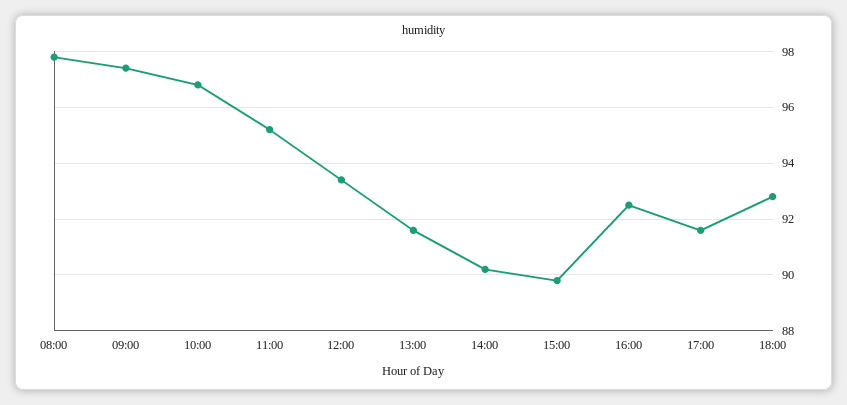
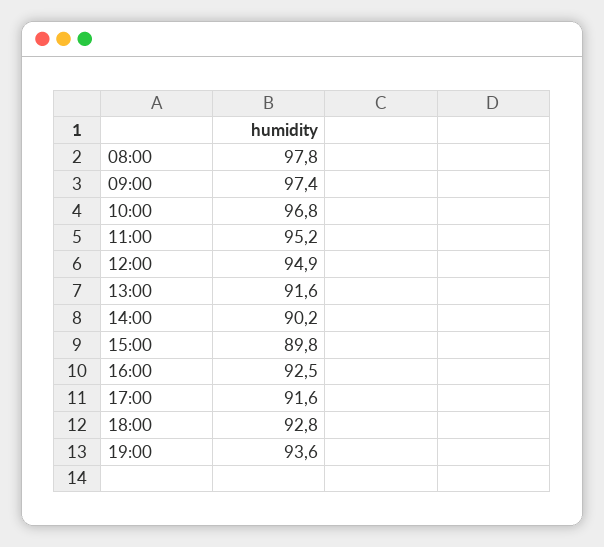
12:00: 93.5 -> 94.9
19:00: none -> 93.6

